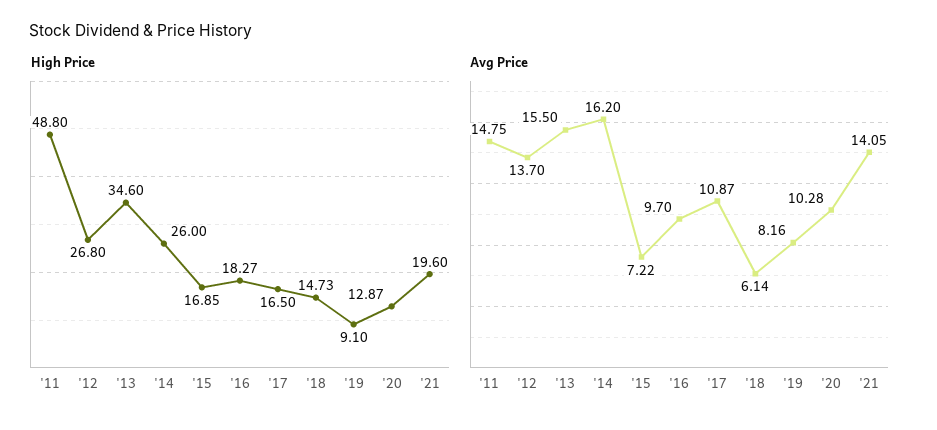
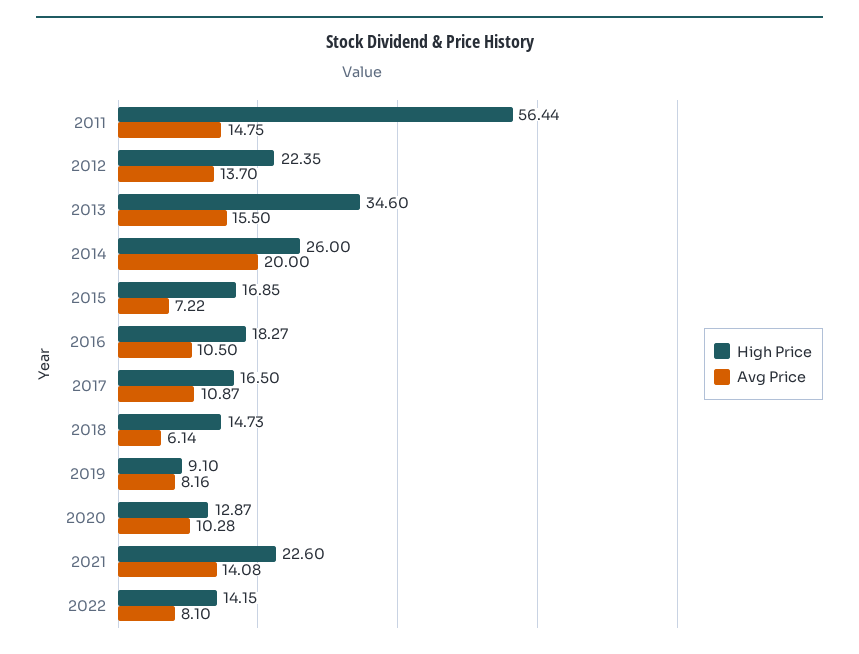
High Price, '11: 48.8 -> 56.44
High Price, '12: 26.8 -> 22.35
High Price, '21: 19.6 -> 22.6
Avg Price, '14: 16.2 -> 20
Avg Price, '16: 9.7 -> 10.5
Avg Price, '21: 14.05 -> 14.08
High Price, 2022: none -> 14.15
Avg Price, 2022: none -> 8.1

